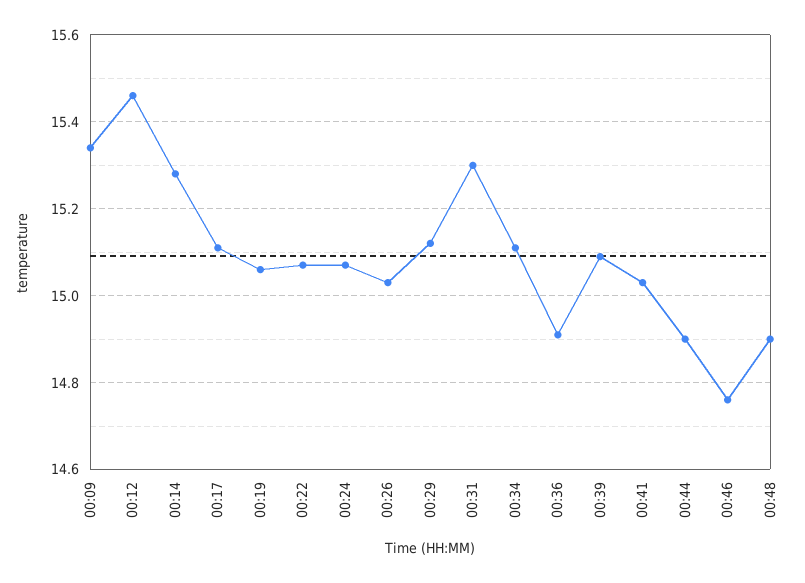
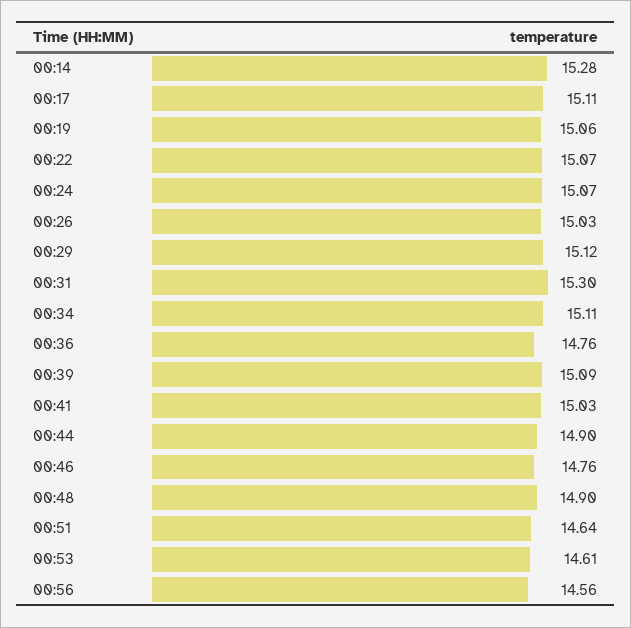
00:09: 15.35 -> none
00:12: 15.45 -> none
00:36: 14.9 -> 14.76
00:51: none -> 14.64
00:53: none -> 14.61
00:56: none -> 14.56

